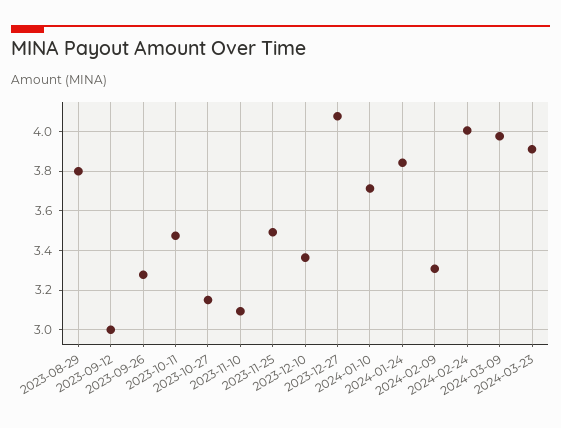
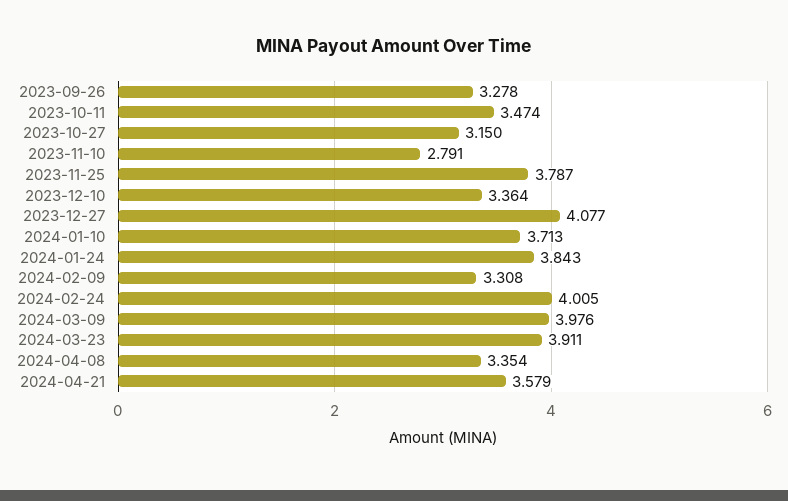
2023-08-29: 3.8 -> none
2023-09-12: 3 -> none
2023-11-10: 3.1 -> 2.791
2023-11-25: 3.5 -> 3.787
2024-04-08: none -> 3.354
2024-04-21: none -> 3.579

